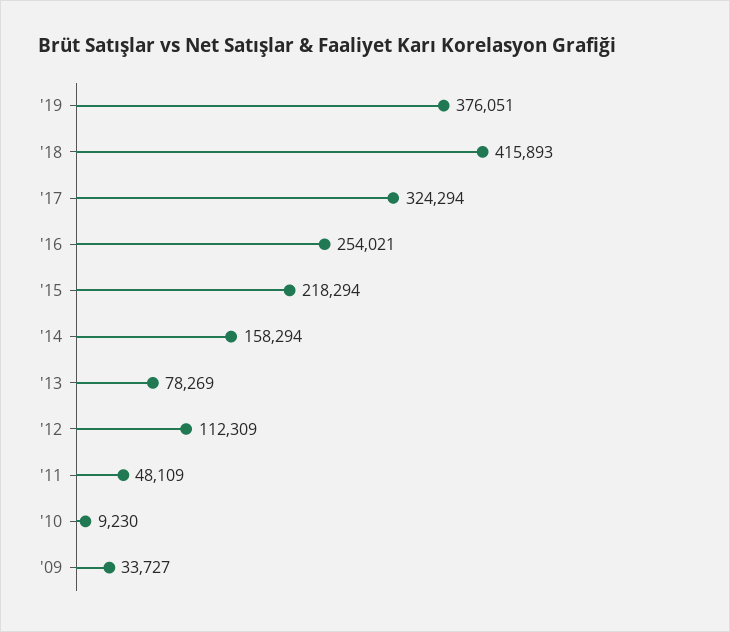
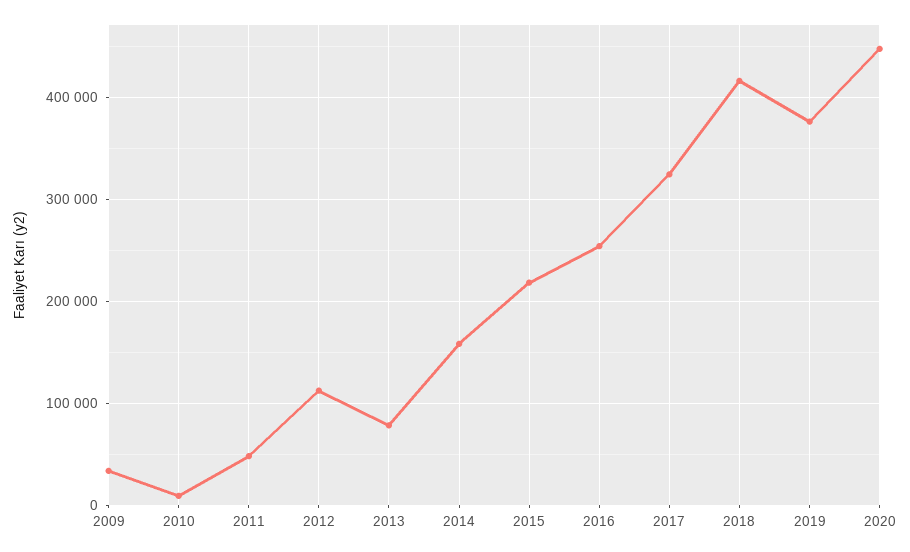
2020: none -> 450000

